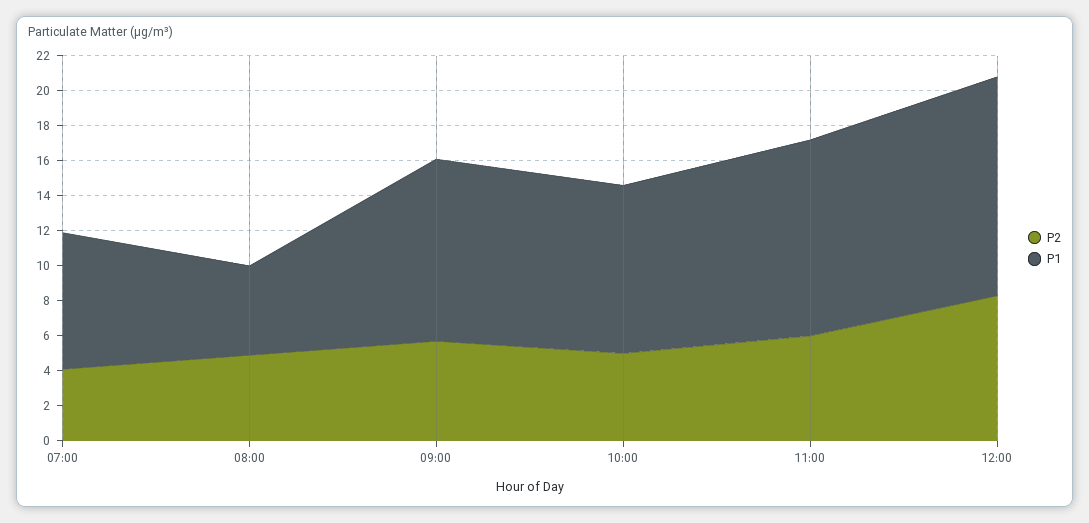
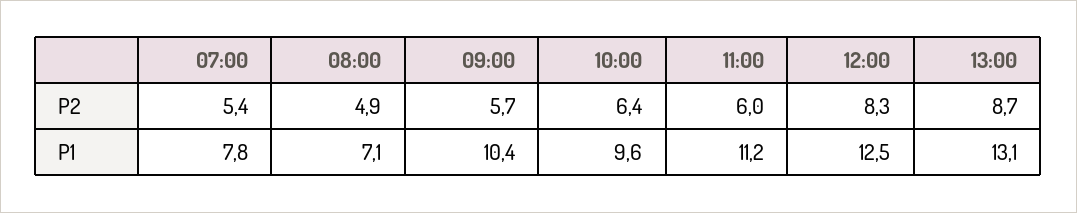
P2, 07:00: 4 -> 5.4
P1, 08:00: 5 -> 7.1
P2, 10:00: 5 -> 6.4
P2, 13:00: none -> 8.7
P1, 13:00: none -> 13.1

